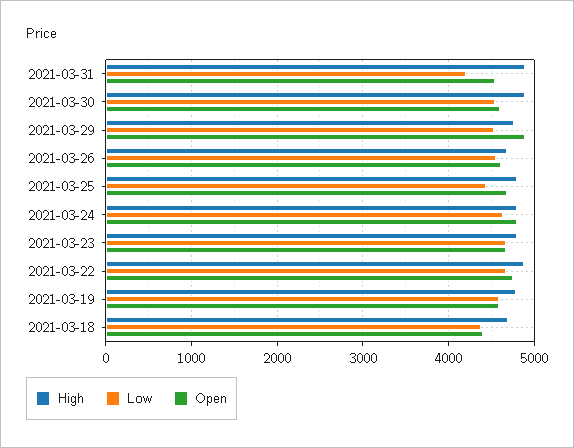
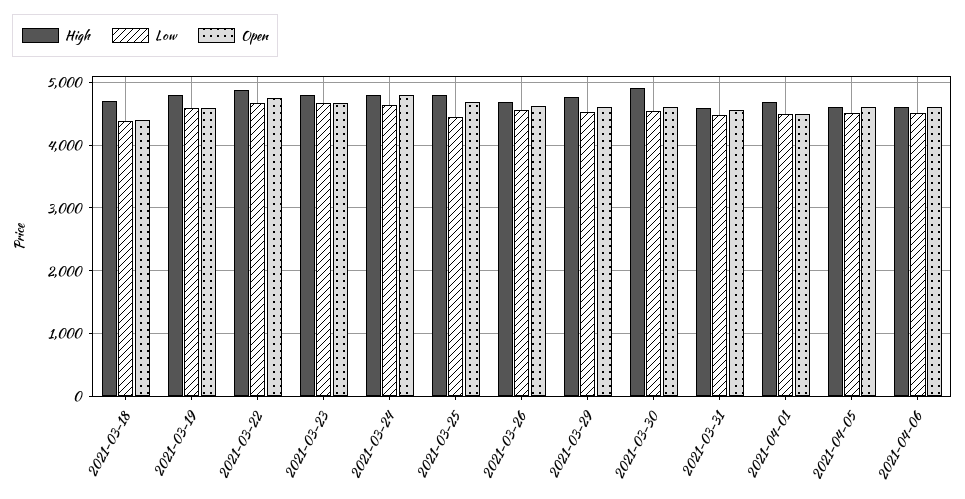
High, 2021-03-31: 4900 -> 4600
Low, 2021-03-31: 4200 -> 4500
Open, 2021-03-29: 4900 -> 4600
High, 2021-04-01: none -> 4700
Low, 2021-04-01: none -> 4500
Open, 2021-04-01: none -> 4500
High, 2021-04-05: none -> 4600
Low, 2021-04-05: none -> 4500
Open, 2021-04-05: none -> 4600
High, 2021-04-06: none -> 4600
Low, 2021-04-06: none -> 4500
Open, 2021-04-06: none -> 4600

